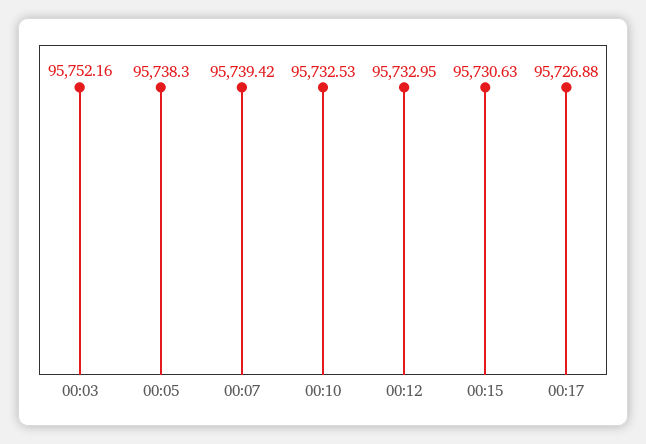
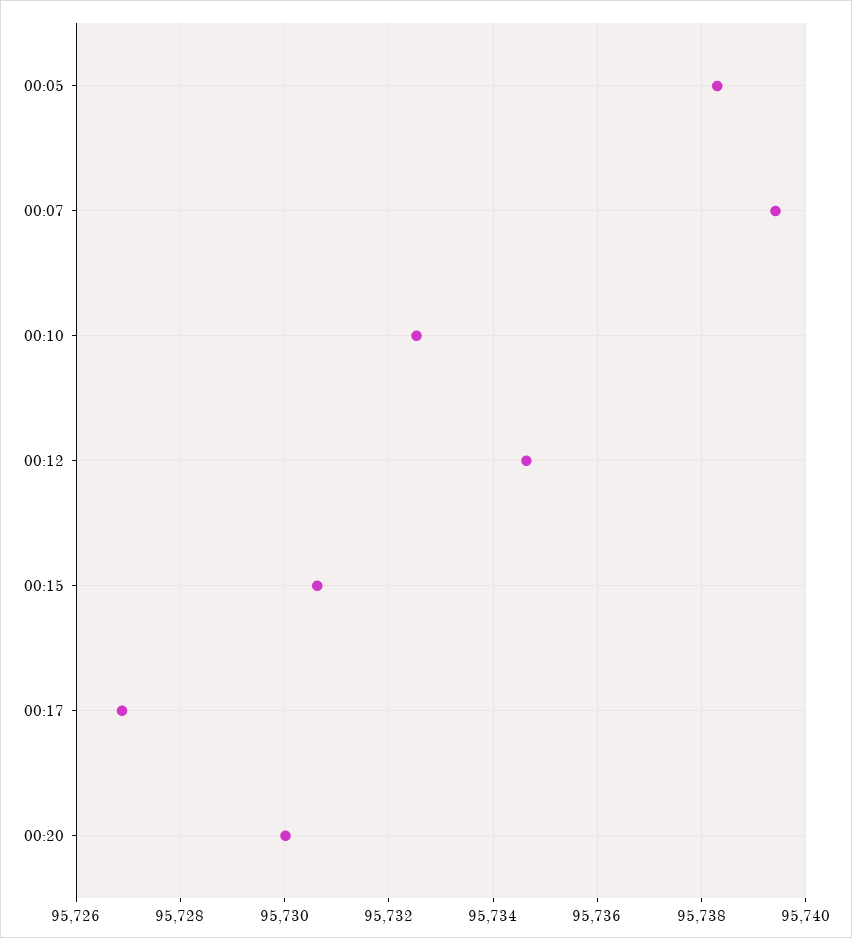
00:03: 95752.16 -> none
00:12: 95732.95 -> 95734.6
00:20: none -> 95730

